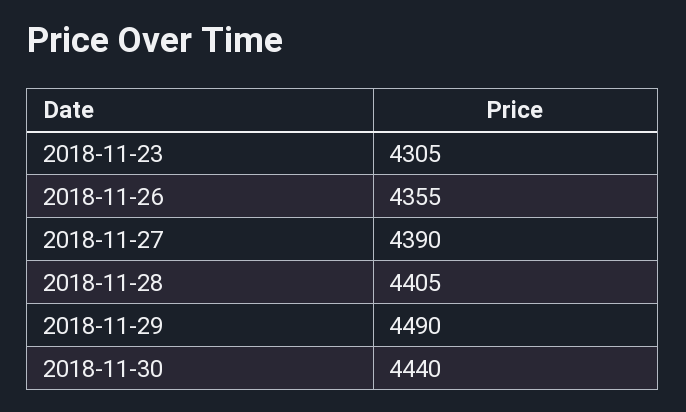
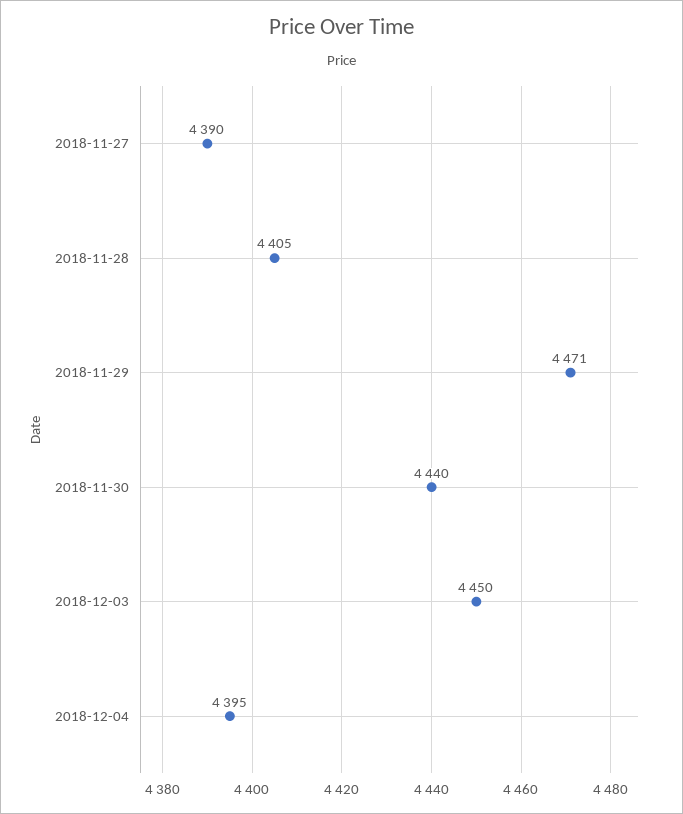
2018-11-23: 4305 -> none
2018-11-26: 4355 -> none
2018-11-29: 4490 -> 4471
2018-12-03: none -> 4450
2018-12-04: none -> 4395

